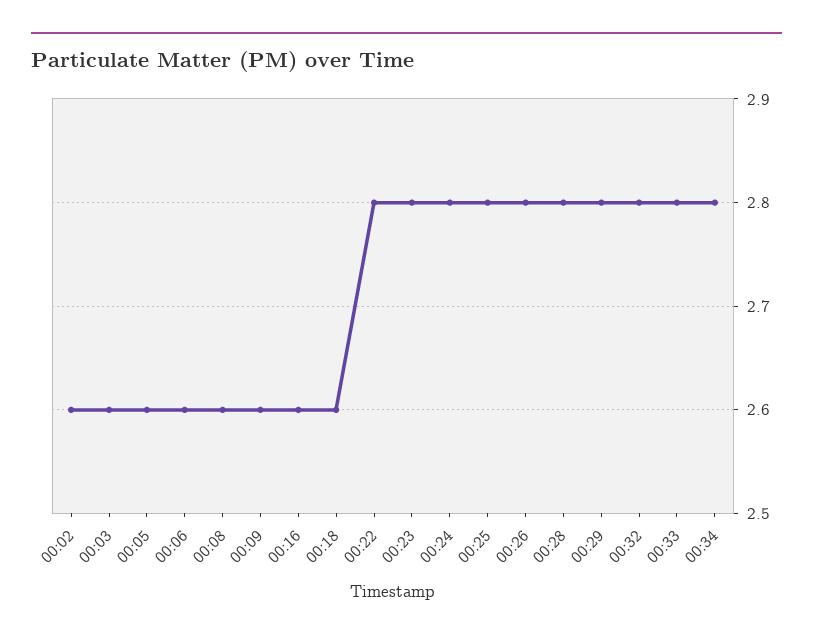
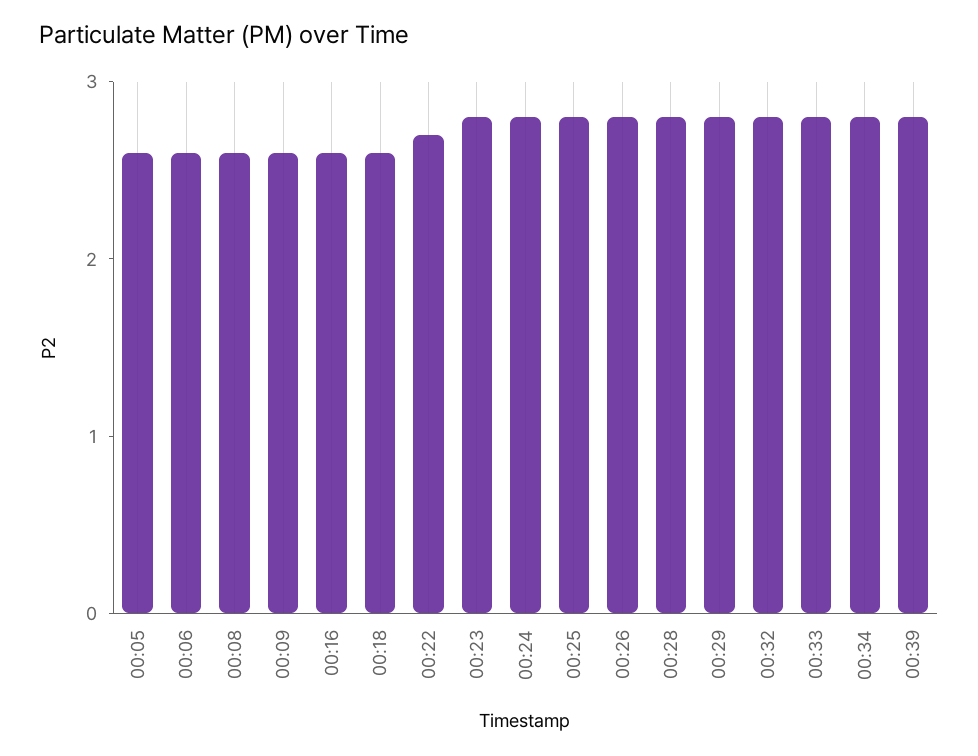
00:02: 2.6 -> none
00:03: 2.6 -> none
00:22: 2.8 -> 2.7
00:39: none -> 2.8

